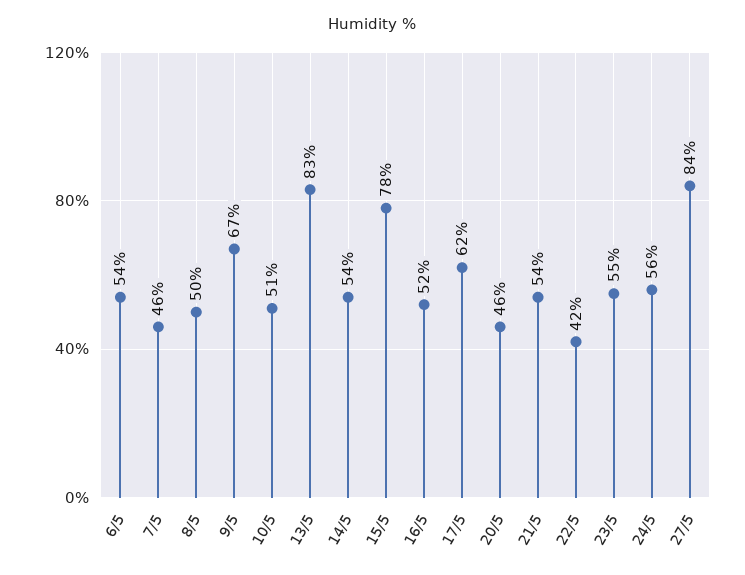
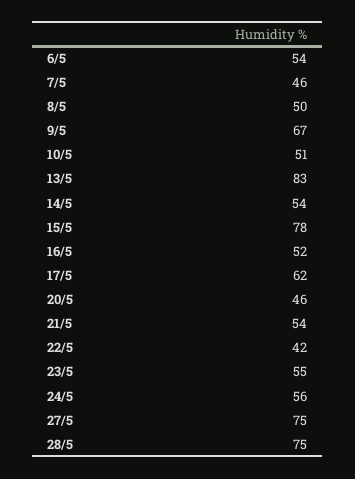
27/5: 84 -> 75
28/5: none -> 75

